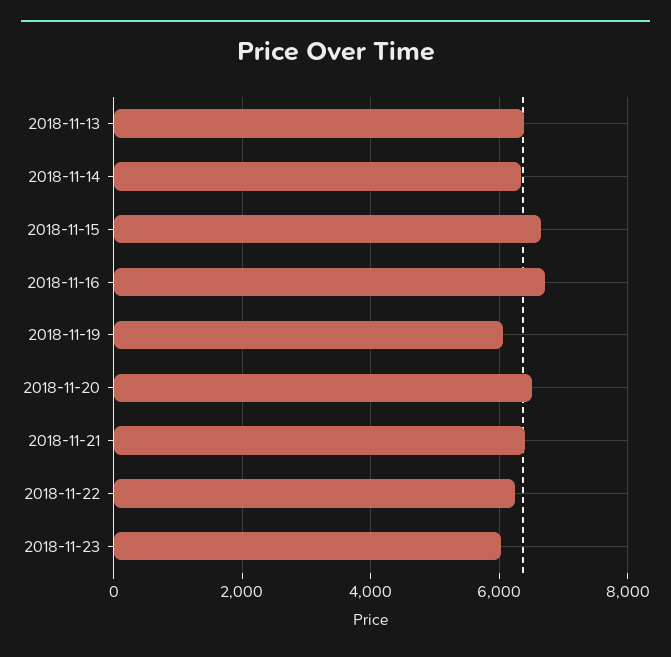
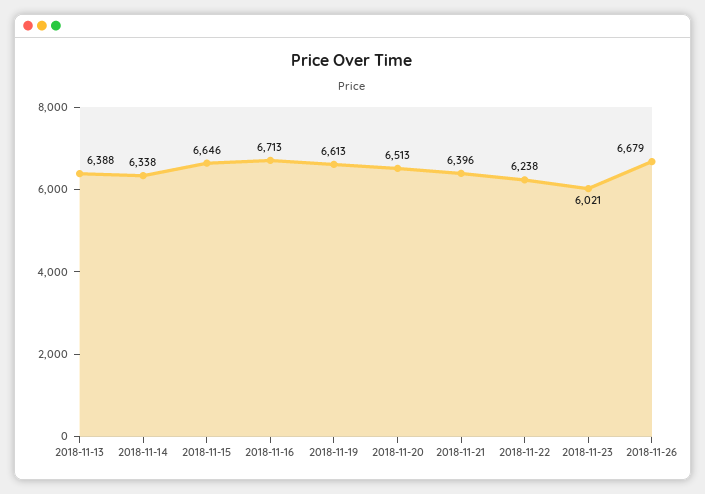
2018-11-19: 6000 -> 6613
2018-11-26: none -> 6679

